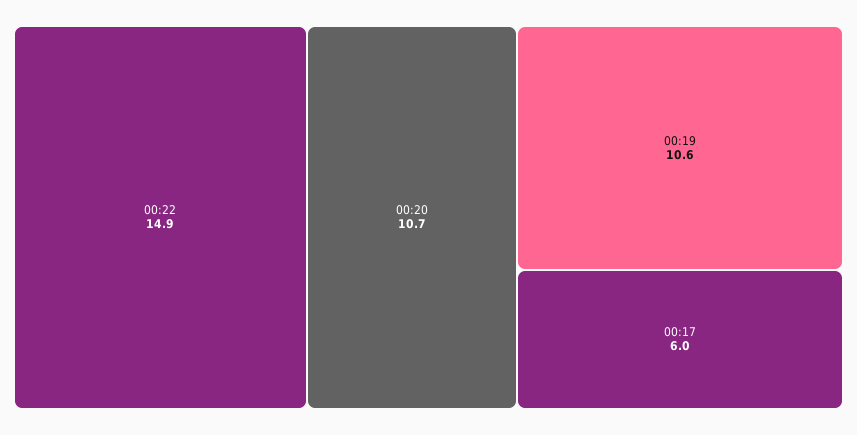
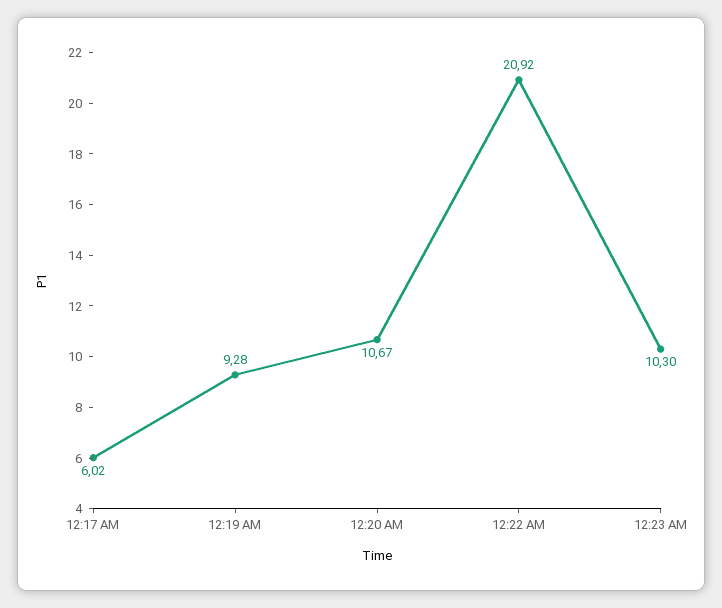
00:22: 14.9 -> 20.92
00:19: 10.6 -> 9.28
12:23 AM: none -> 10.3

